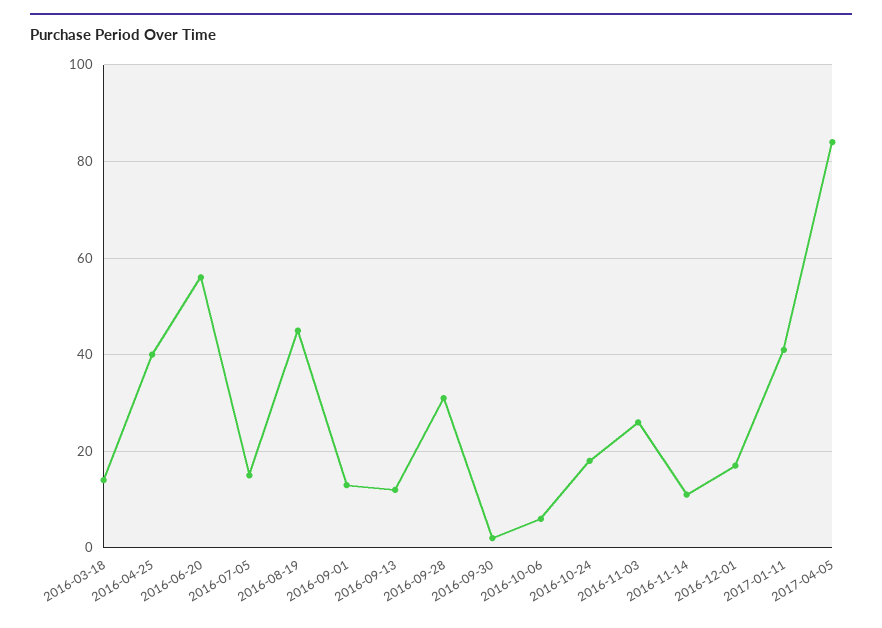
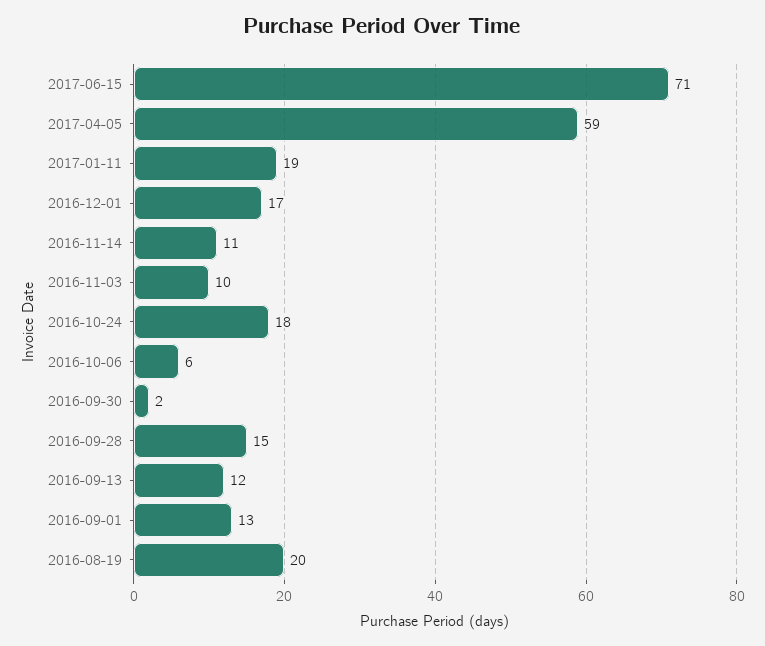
2016-03-18: 15 -> none
2016-04-25: 40 -> none
2016-06-20: 55 -> none
2016-07-05: 15 -> none
2016-08-19: 45 -> 20
2016-09-28: 30 -> 15
2016-11-03: 25 -> 10
2017-01-11: 40 -> 19
2017-04-05: 85 -> 59
2017-06-15: none -> 71

